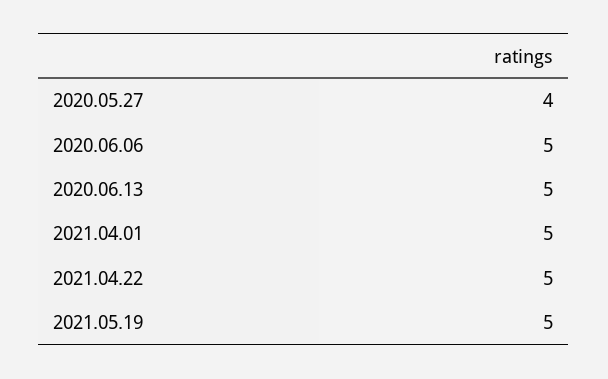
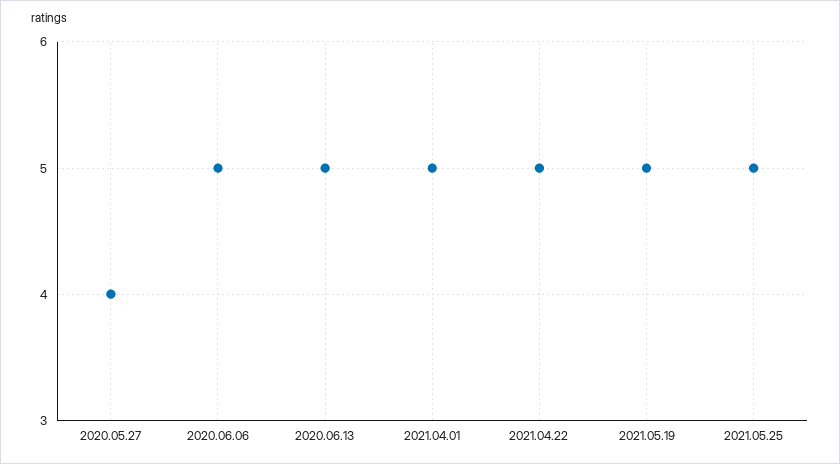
2021.05.25: none -> 5

